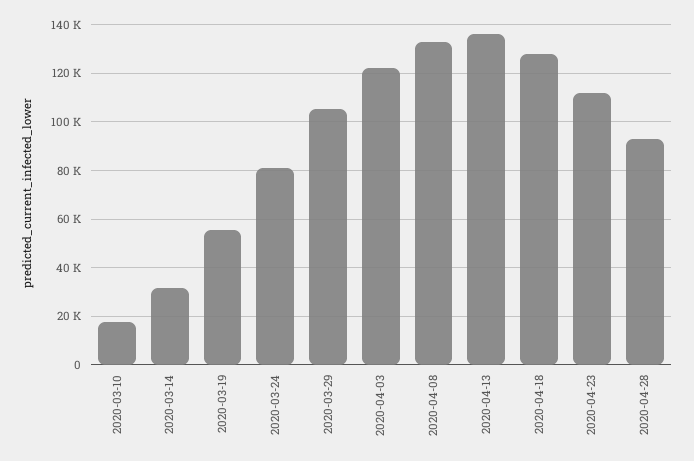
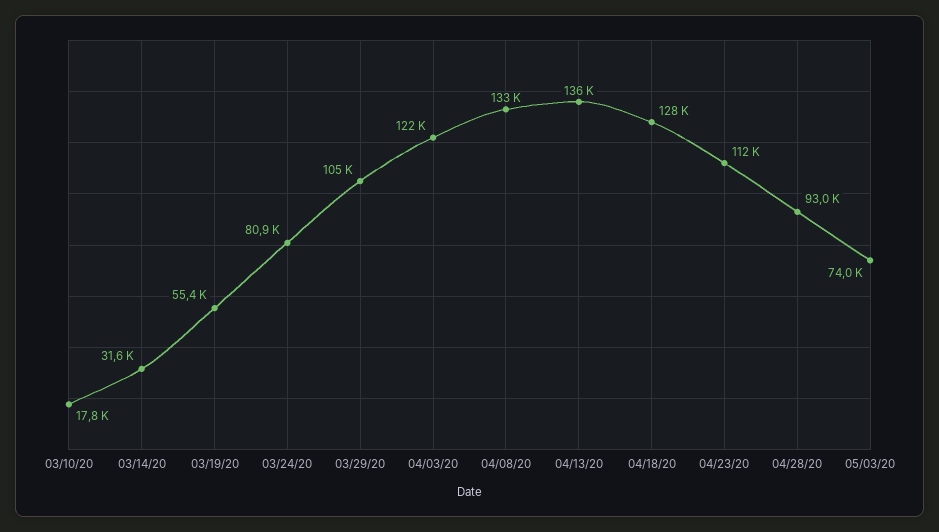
05/03/20: none -> 74000

